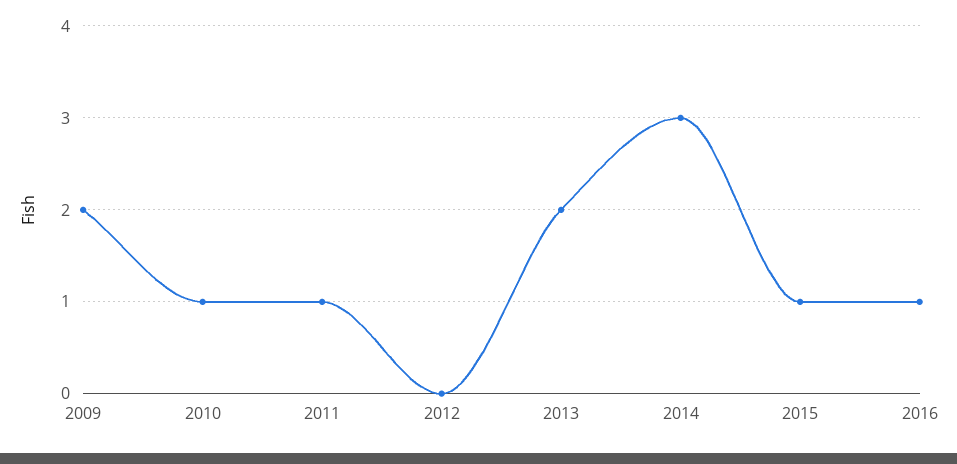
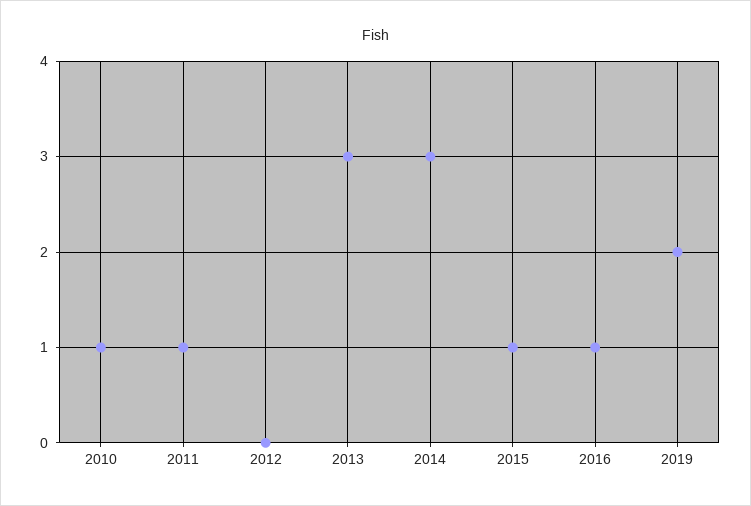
2009: 2 -> none
2013: 2 -> 3
2019: none -> 2

